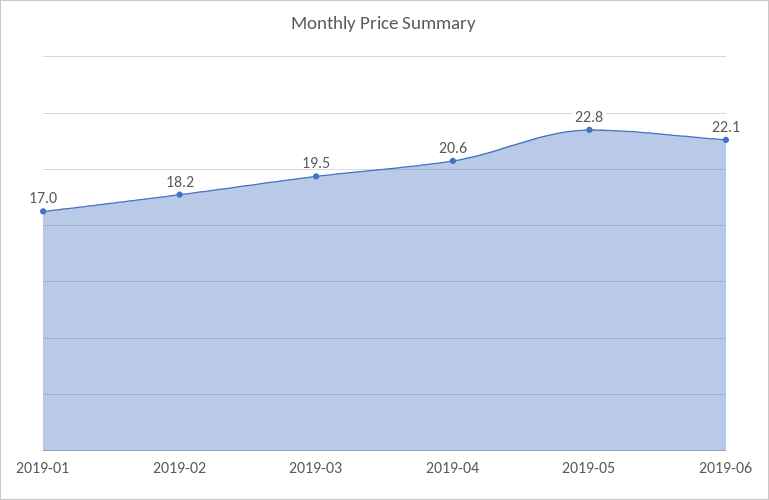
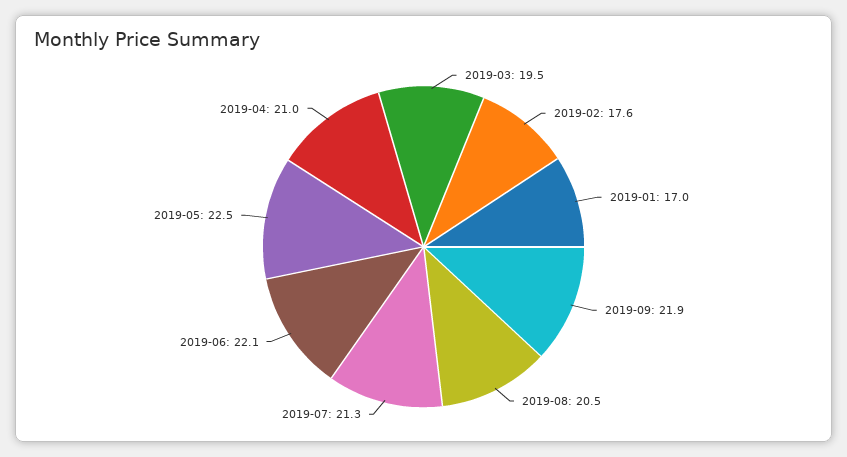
2019-02: 18.2 -> 17.6
2019-04: 20.6 -> 21
2019-05: 22.8 -> 22.5
2019-09: none -> 21.9
2019-08: none -> 20.5
2019-07: none -> 21.3

